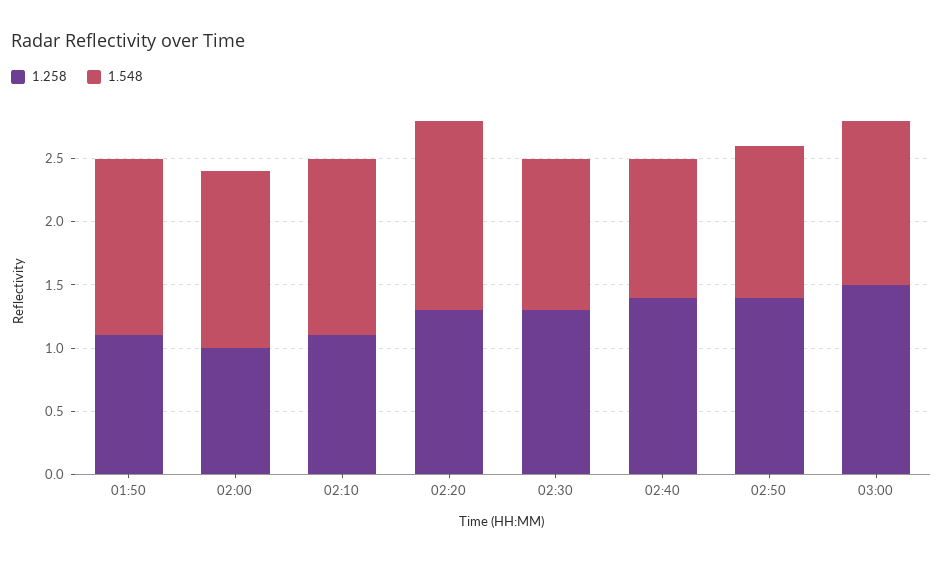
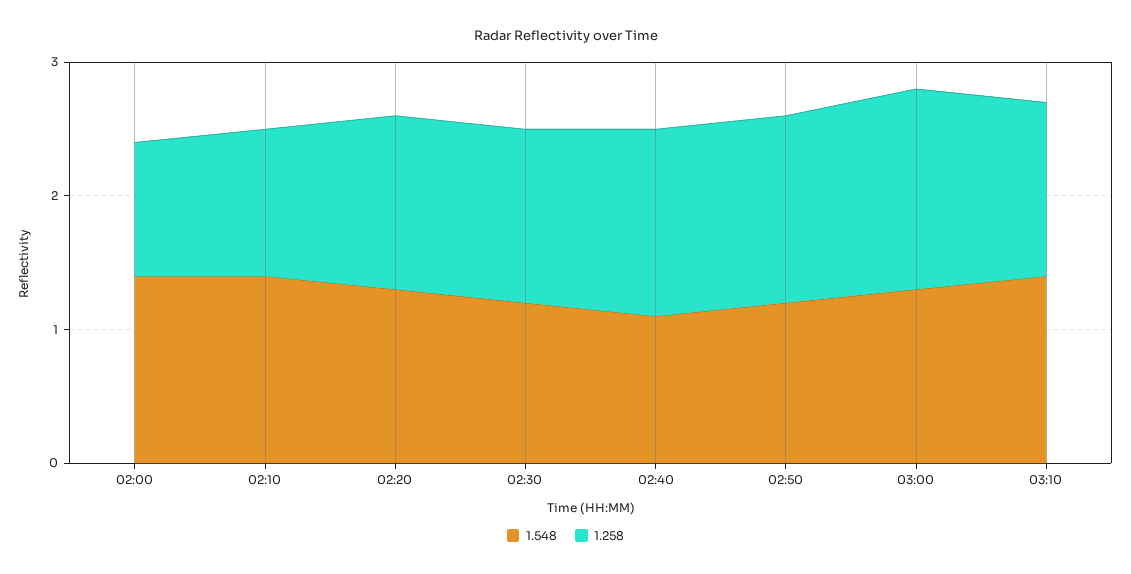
1.258, 01:50: 1.1 -> none
1.548, 01:50: 1.4 -> none
1.548, 02:20: 1.5 -> 1.3
1.548, 03:10: none -> 1.4
1.258, 03:10: none -> 1.3

